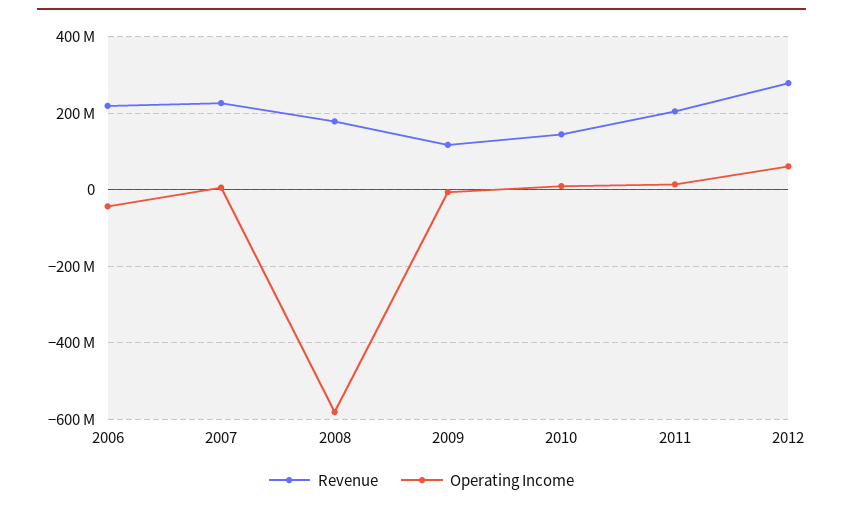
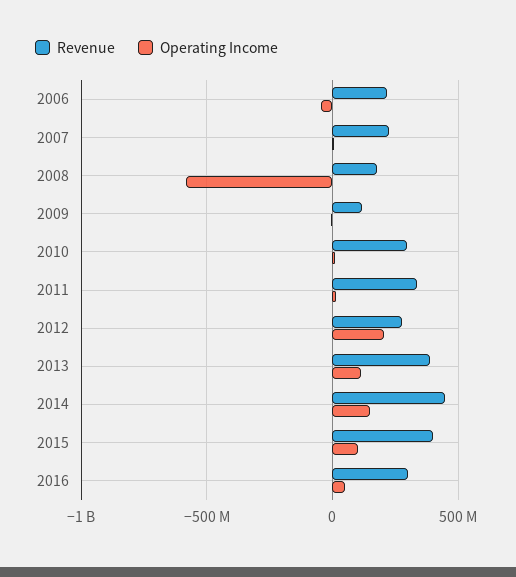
Revenue, 2010: 140000000 -> 300000000
Revenue, 2011: 200000000 -> 350000000
Operating Income, 2012: 60000000 -> 200000000
Revenue, 2013: none -> 400000000
Operating Income, 2013: none -> 100000000
Revenue, 2014: none -> 450000000
Operating Income, 2014: none -> 150000000
Revenue, 2015: none -> 400000000
Operating Income, 2015: none -> 100000000
Revenue, 2016: none -> 300000000
Operating Income, 2016: none -> 50000000

